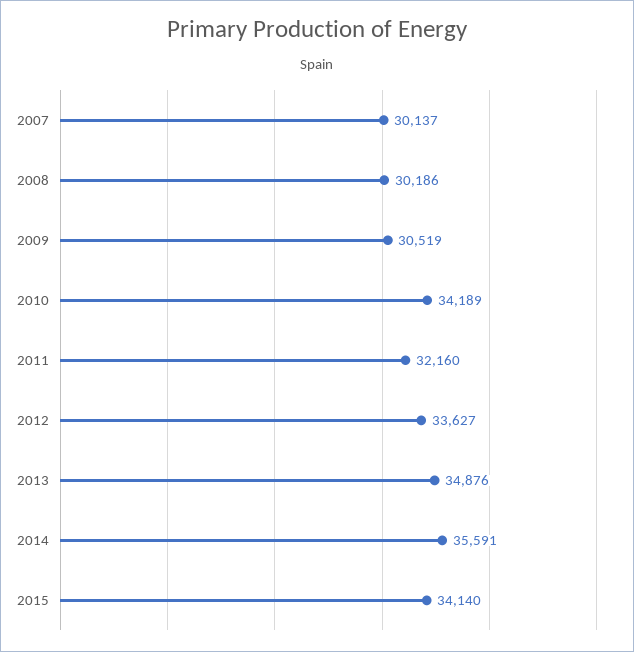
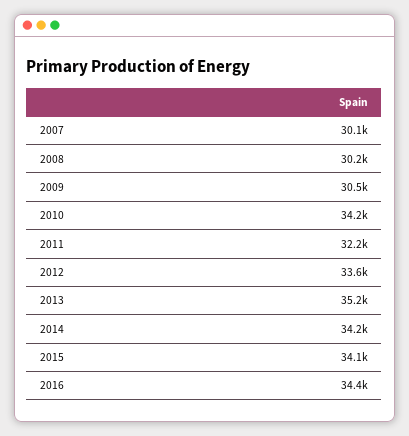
2013: 34876 -> 35200
2014: 35591 -> 34200
2016: none -> 34400

